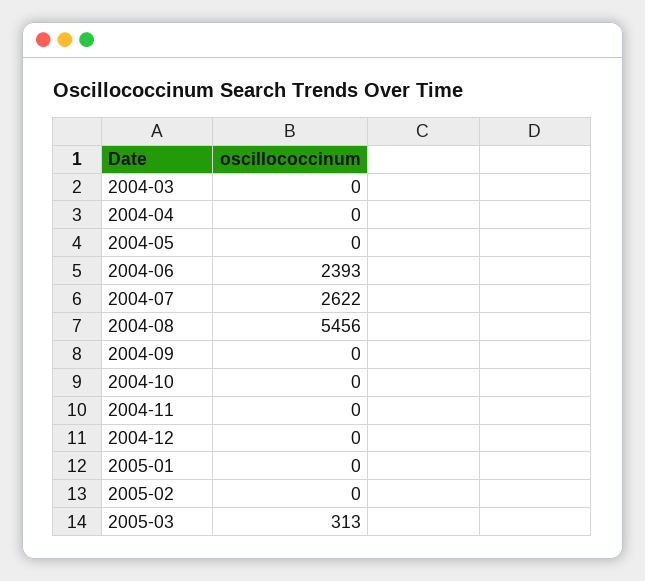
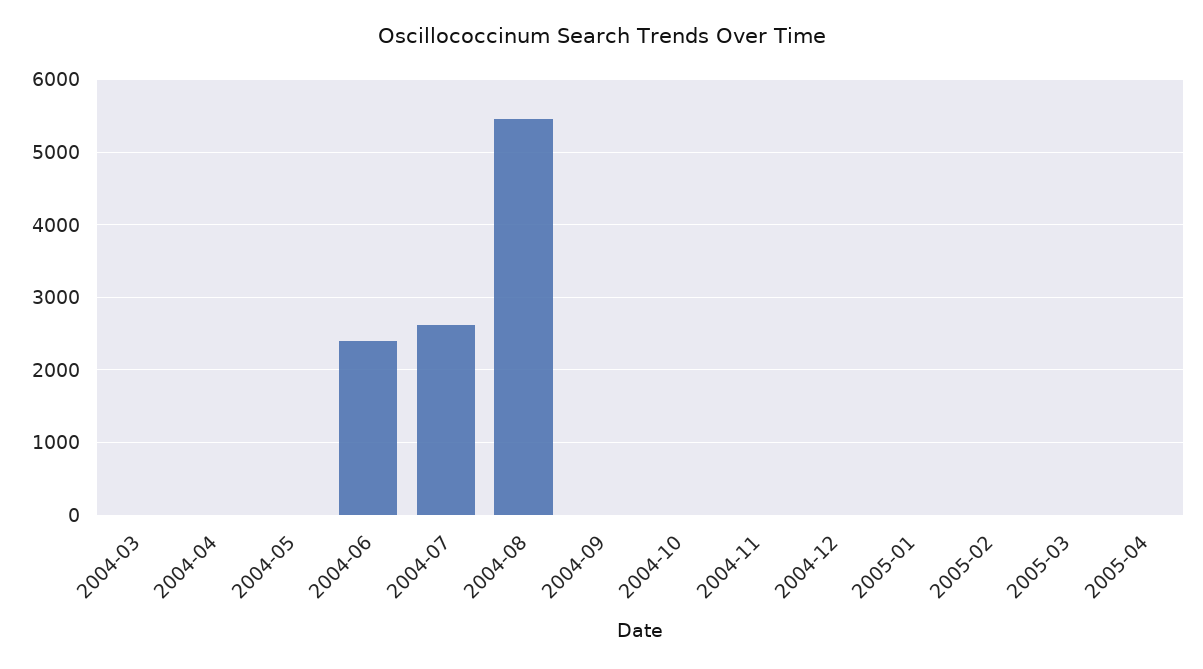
2005-03: 313 -> 0
2005-04: none -> 0

